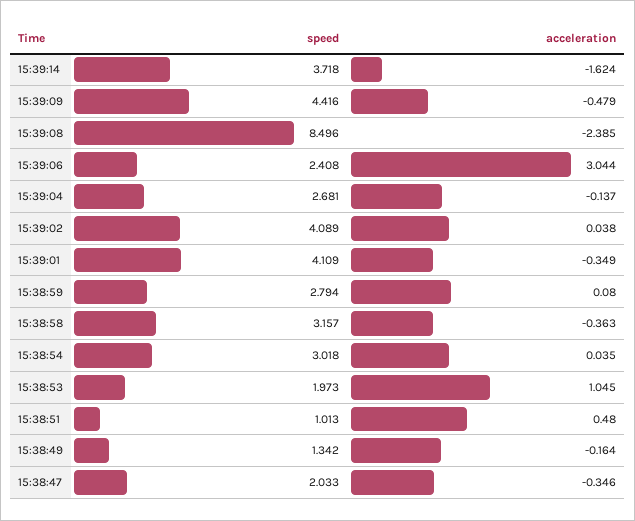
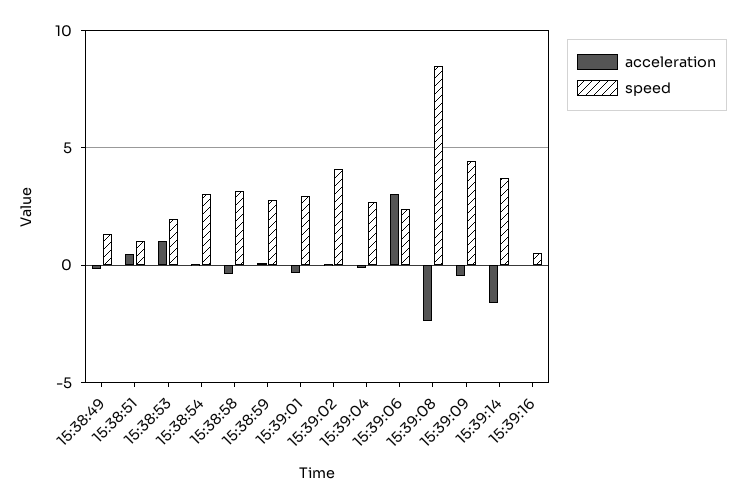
speed, 15:39:01: 4.109 -> 3
speed, 15:38:47: 2.033 -> none
acceleration, 15:38:47: -0.346 -> none
acceleration, 15:39:16: none -> 0
speed, 15:39:16: none -> 0.5

